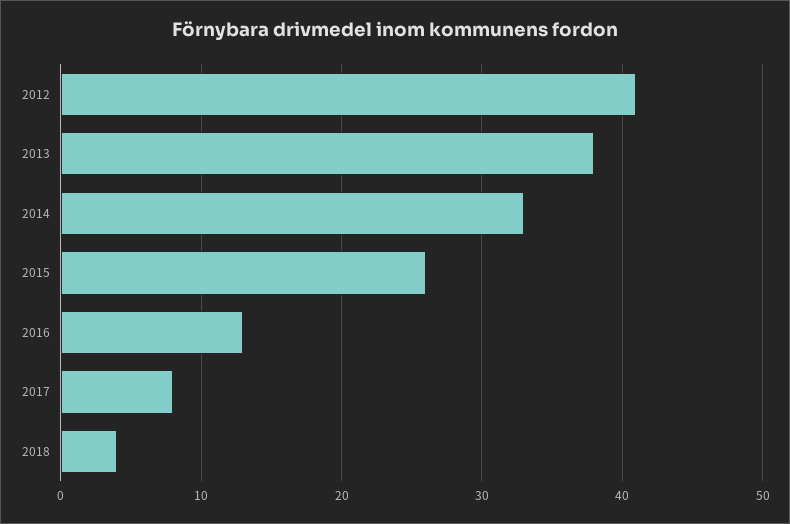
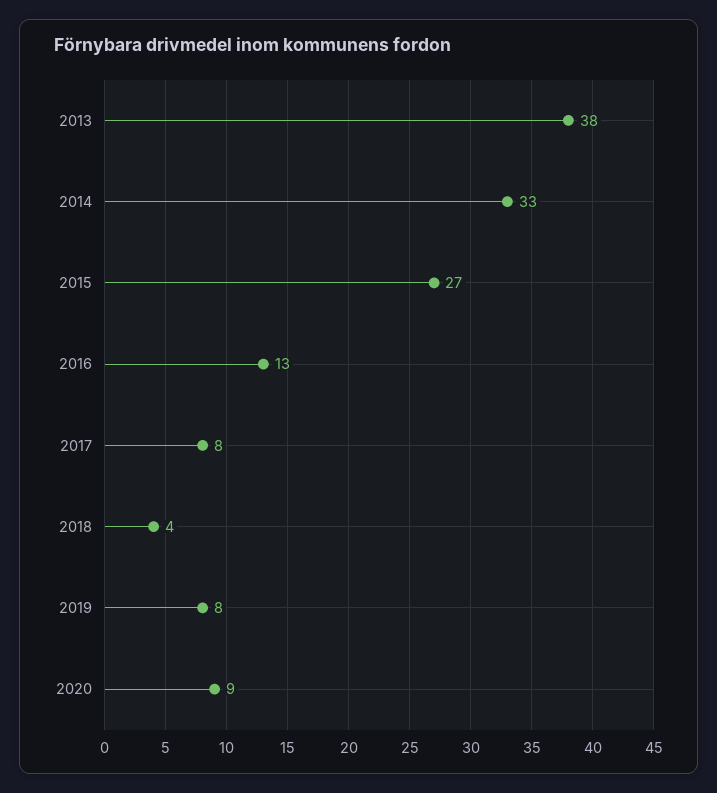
2012: 41 -> none
2015: 26 -> 27
2019: none -> 8
2020: none -> 9

